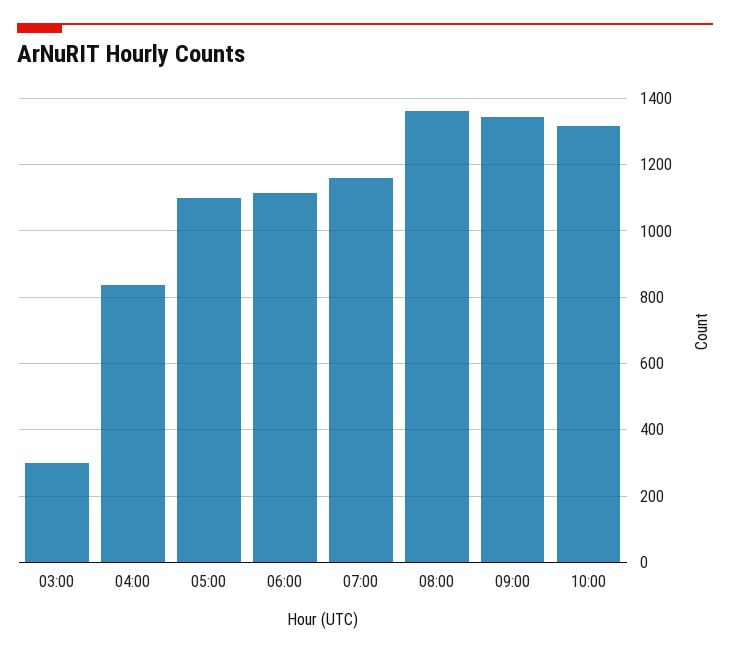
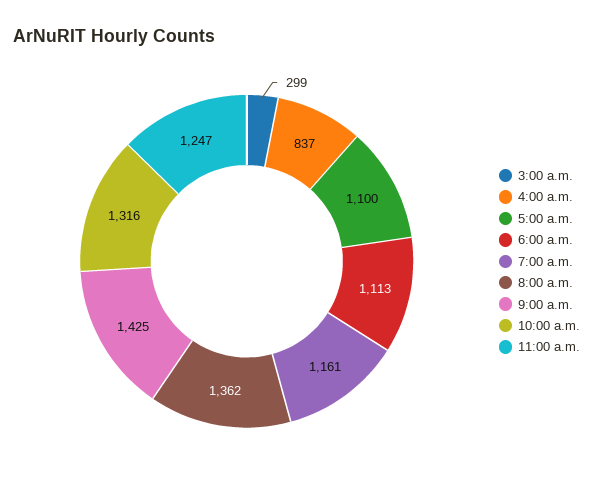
09:00: 1340 -> 1425
11:00 a.m.: none -> 1247

